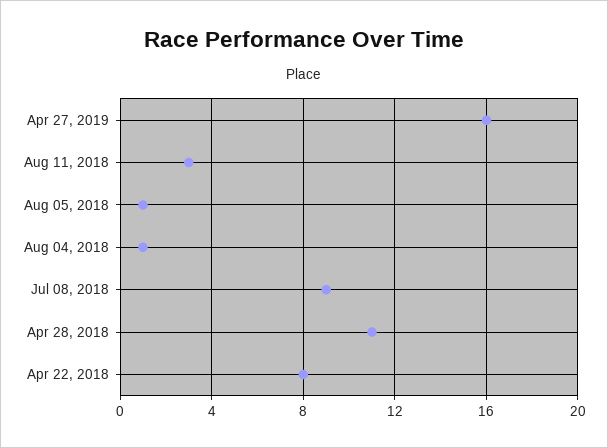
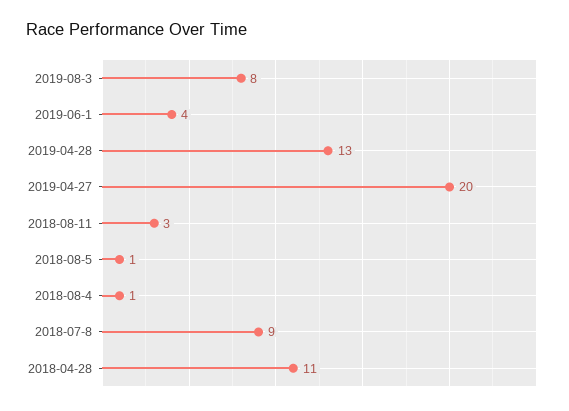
Apr 27, 2019: 16 -> 20
Apr 22, 2018: 8 -> none
2019-08-3: none -> 8
2019-06-1: none -> 4
2019-04-28: none -> 13

